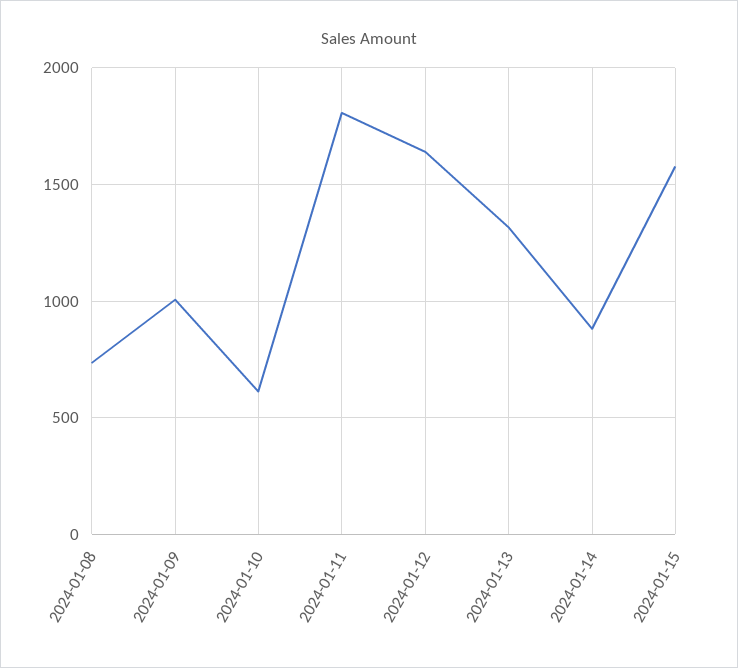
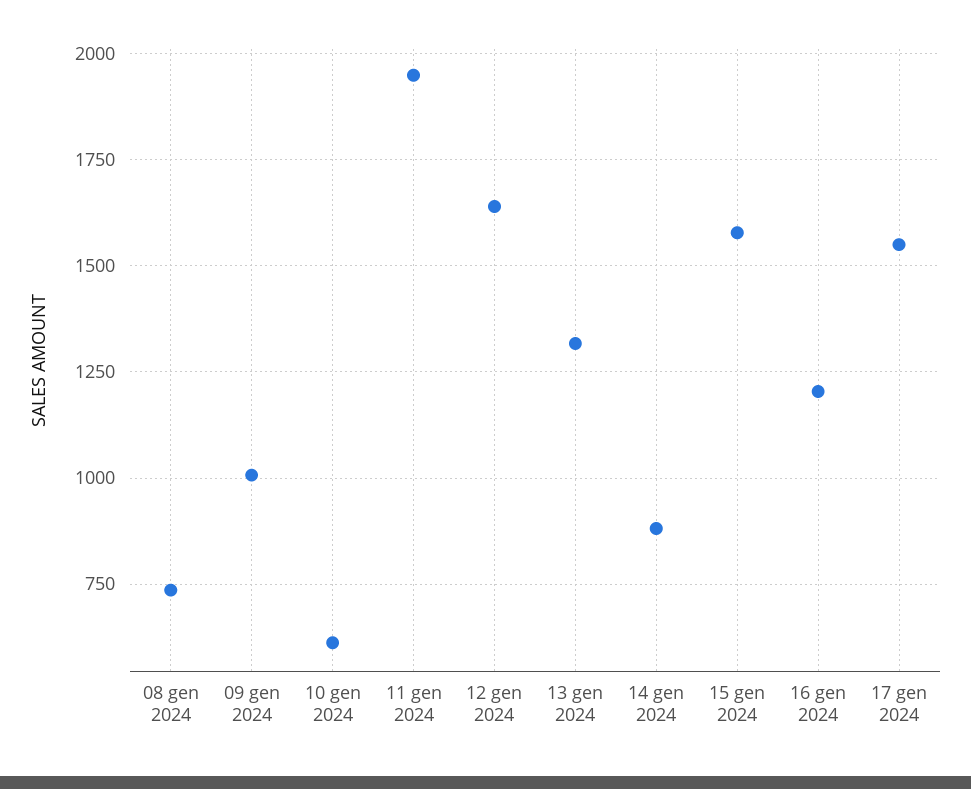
2024-01-11: 1800 -> 1950
16 gen 2024: none -> 1200
17 gen 2024: none -> 1550

